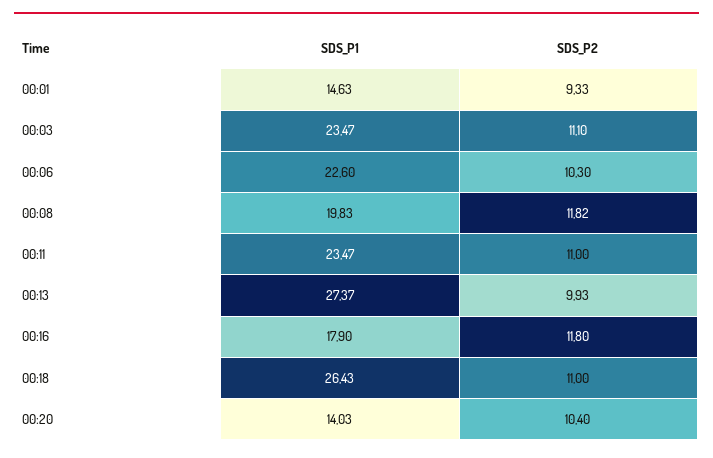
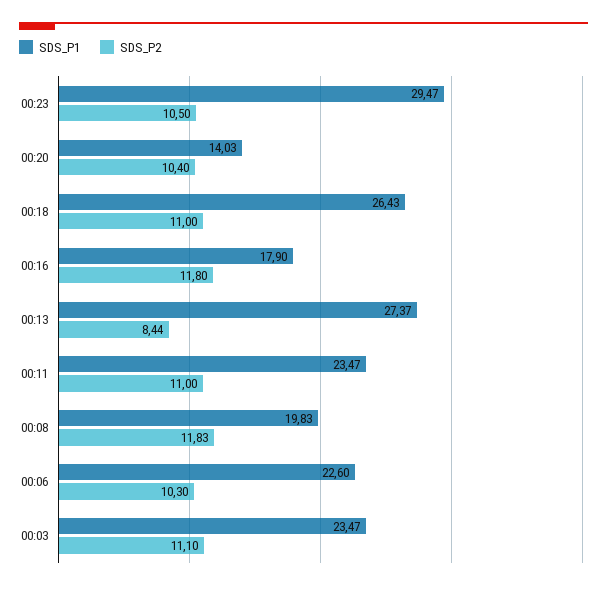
SDS_P1, 00:01: 14.63 -> none
SDS_P2, 00:01: 9.33 -> none
SDS_P2, 00:08: 11.82 -> 11.83
SDS_P2, 00:13: 9.93 -> 8.44
SDS_P1, 00:23: none -> 29.47
SDS_P2, 00:23: none -> 10.5

